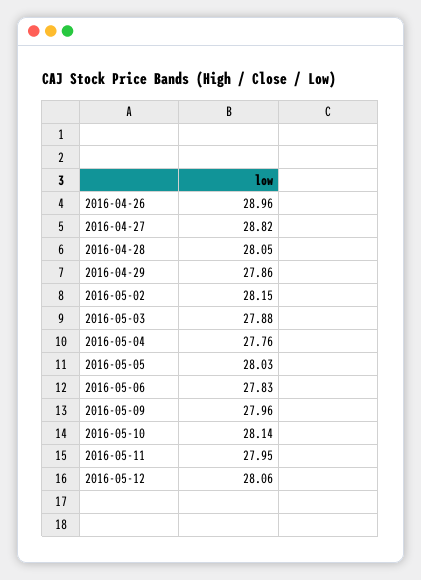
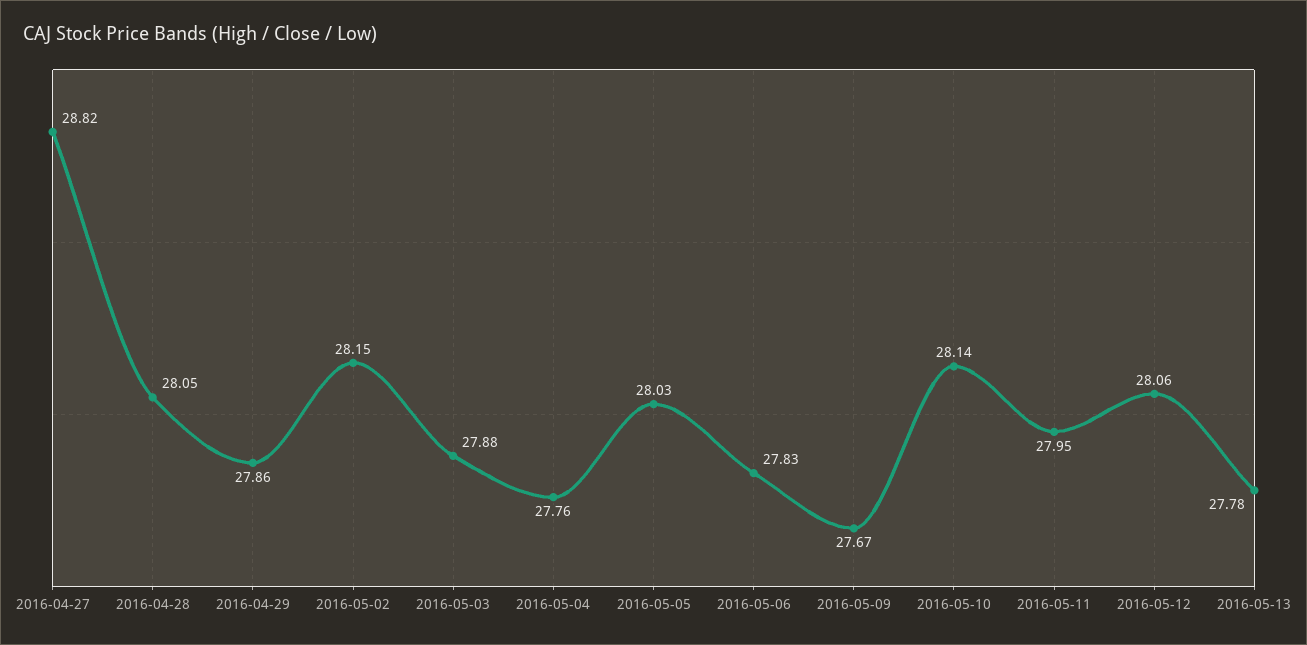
2016-04-26: 28.96 -> none
2016-05-09: 27.96 -> 27.67
2016-05-13: none -> 27.78

